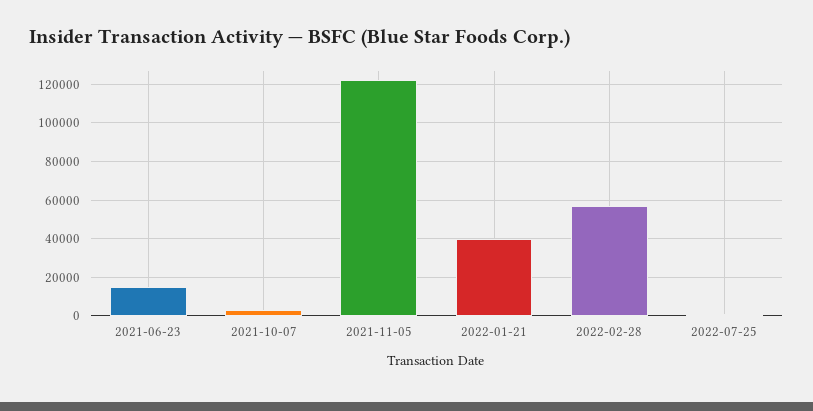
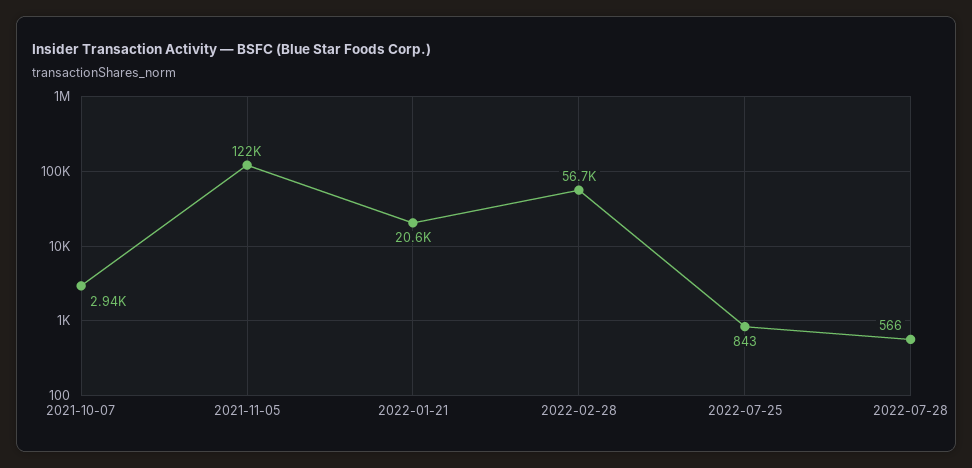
2021-06-23: 15000 -> none
2022-01-21: 40000 -> 20600
2022-07-28: none -> 566

